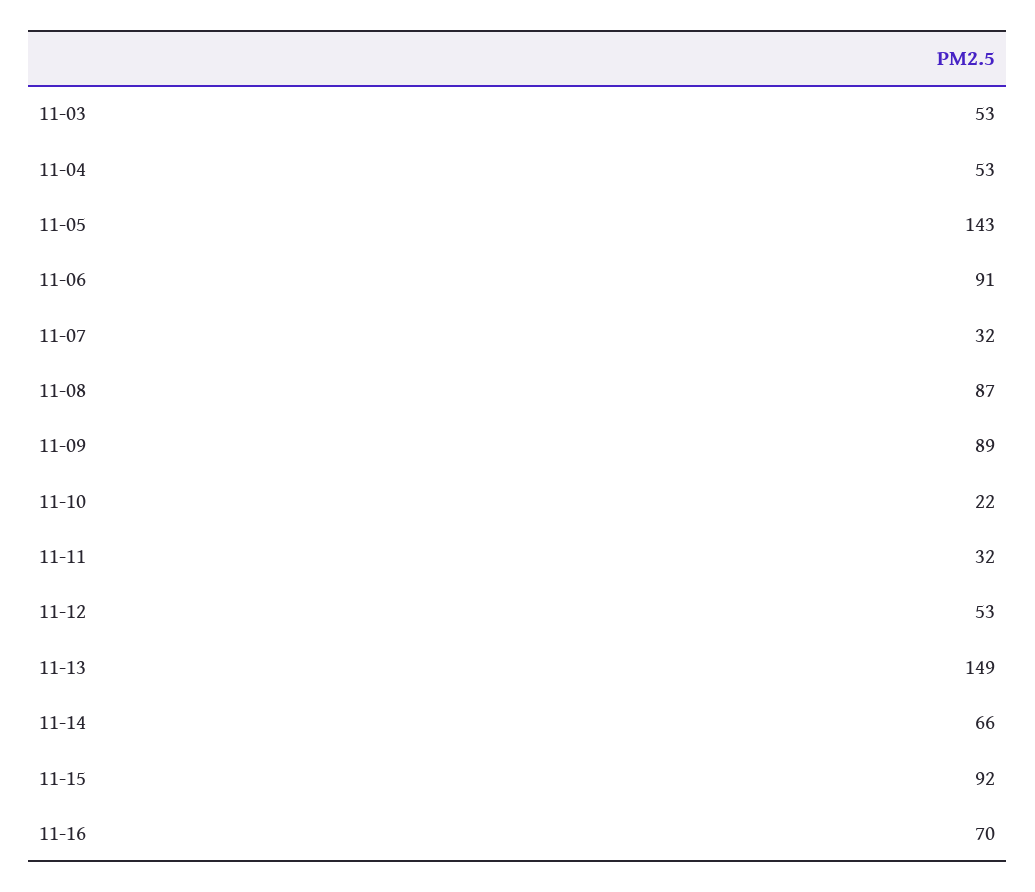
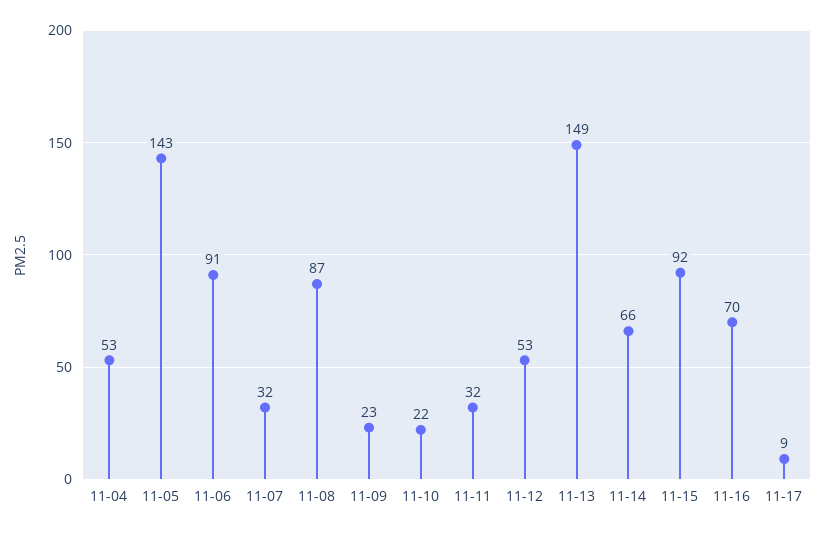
11-03: 53 -> none
11-09: 89 -> 23
11-17: none -> 9

